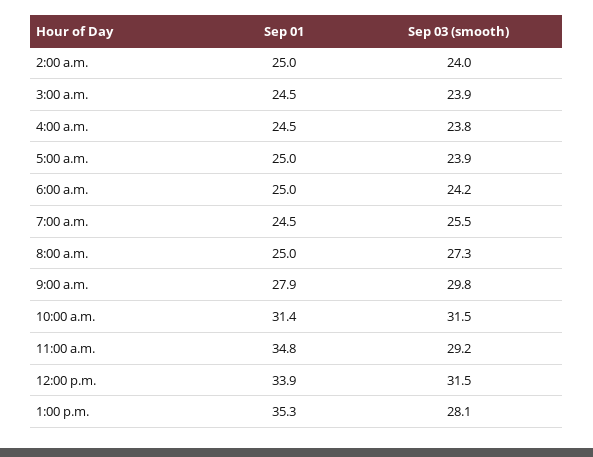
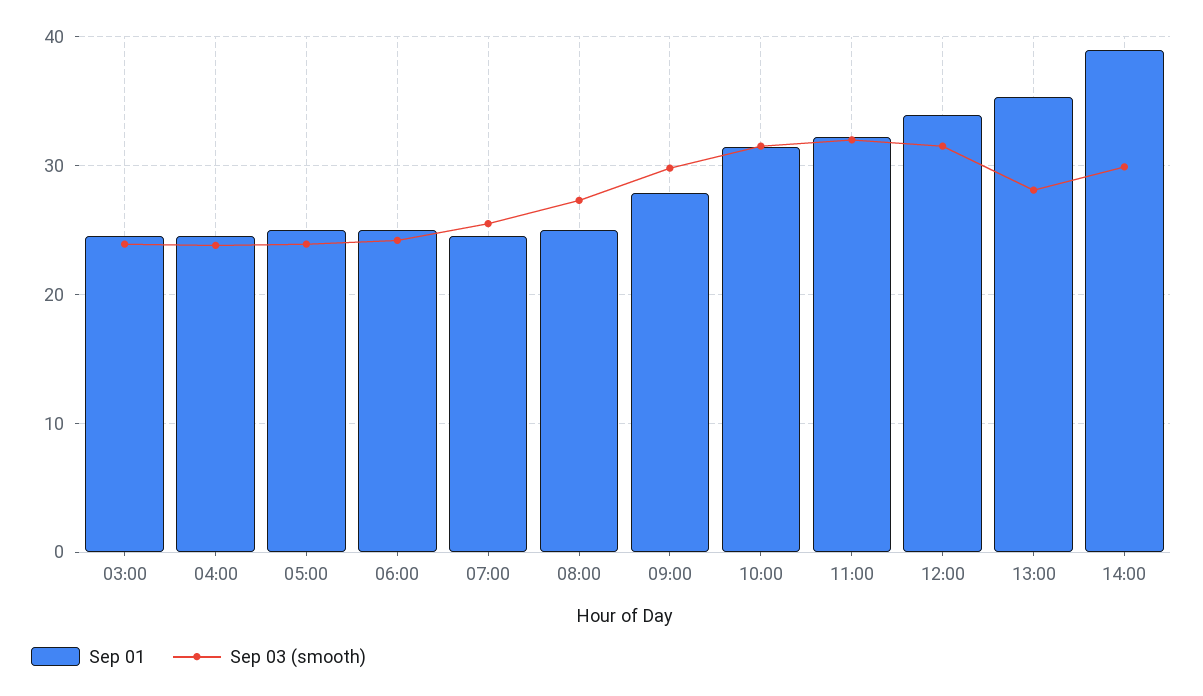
Sep 01, 2:00 a.m.: 25 -> none
Sep 03 (smooth), 2:00 a.m.: 24 -> none
Sep 01, 11:00 a.m.: 34.8 -> 32
Sep 03 (smooth), 11:00 a.m.: 29.2 -> 32
Sep 01, 14:00: none -> 39
Sep 03 (smooth), 14:00: none -> 30

